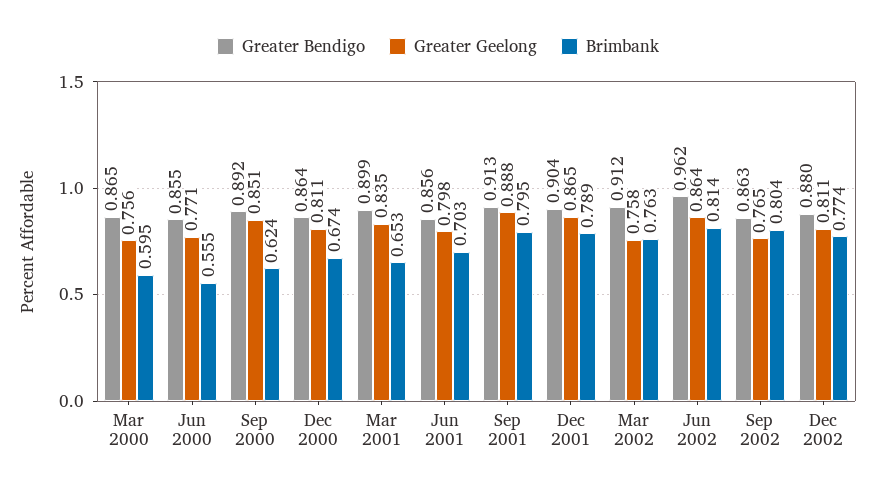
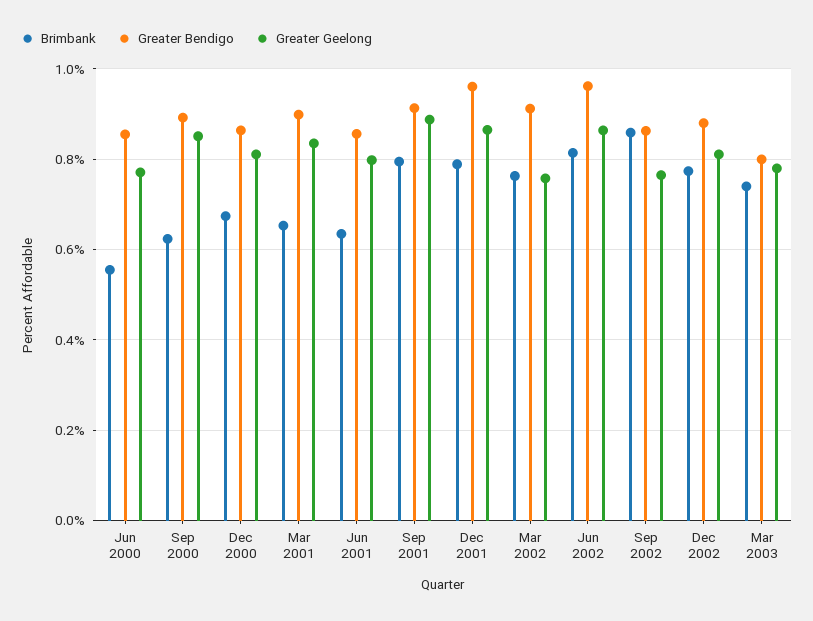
Greater Bendigo, Mar 2000: 0.865 -> none
Greater Geelong, Mar 2000: 0.756 -> none
Brimbank, Mar 2000: 0.595 -> none
Brimbank, Jun 2001: 0.703 -> 0.64
Greater Bendigo, Dec 2001: 0.904 -> 0.96
Brimbank, Sep 2002: 0.804 -> 0.86
Brimbank, Mar 2003: none -> 0.74
Greater Bendigo, Mar 2003: none -> 0.8
Greater Geelong, Mar 2003: none -> 0.78

